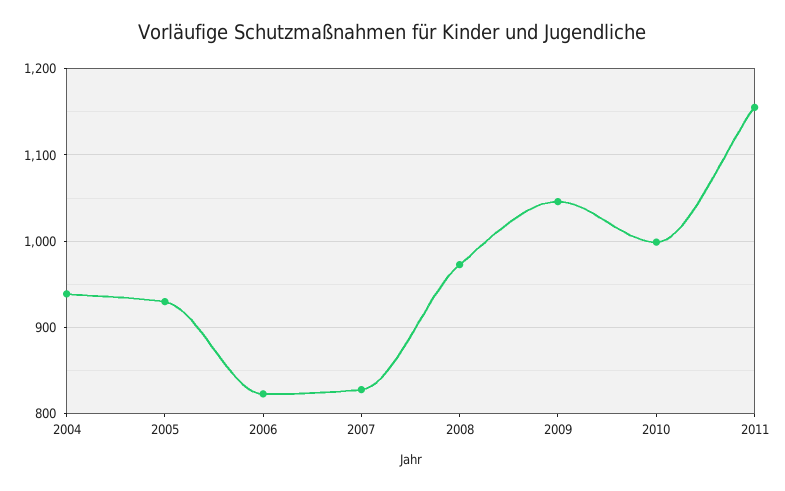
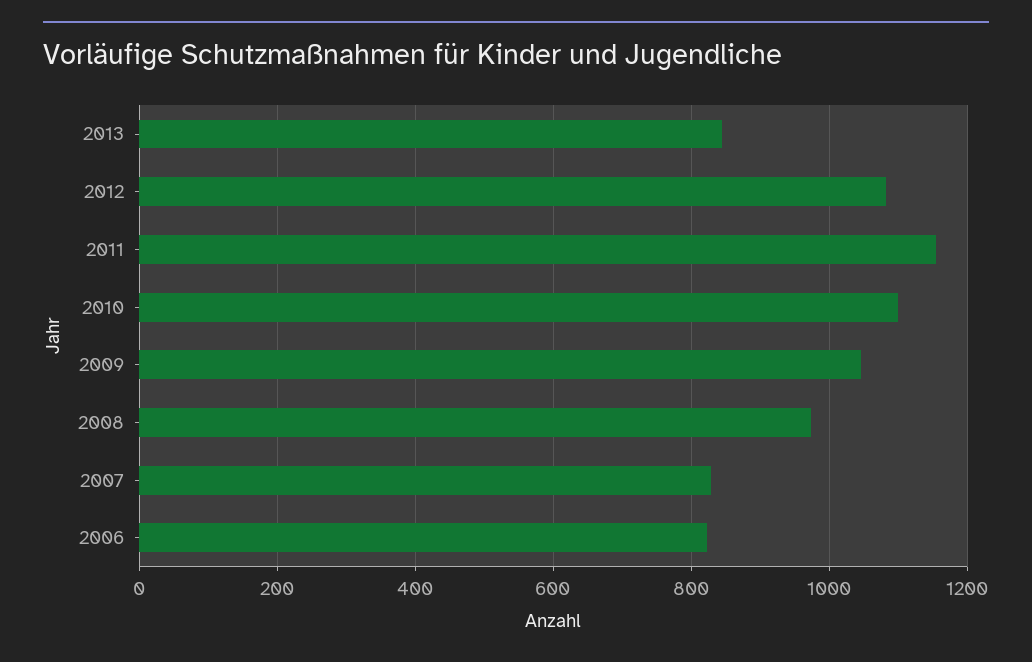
2004: 940 -> none
2005: 930 -> none
2010: 1000 -> 1100
2013: none -> 840
2012: none -> 1080

